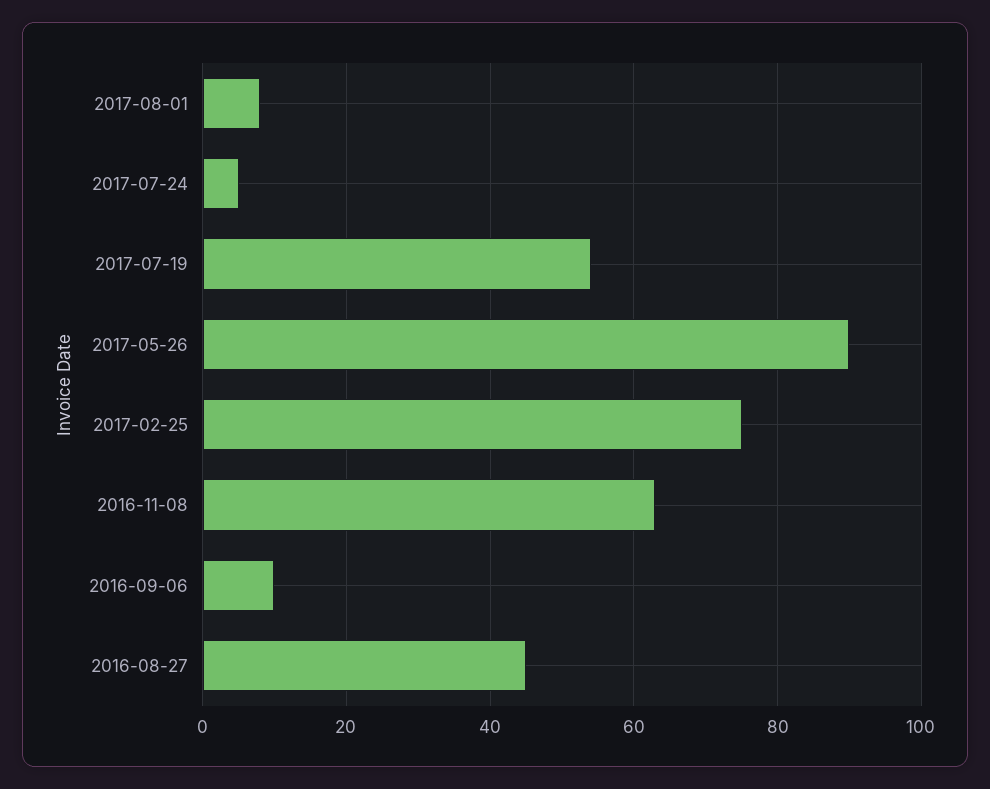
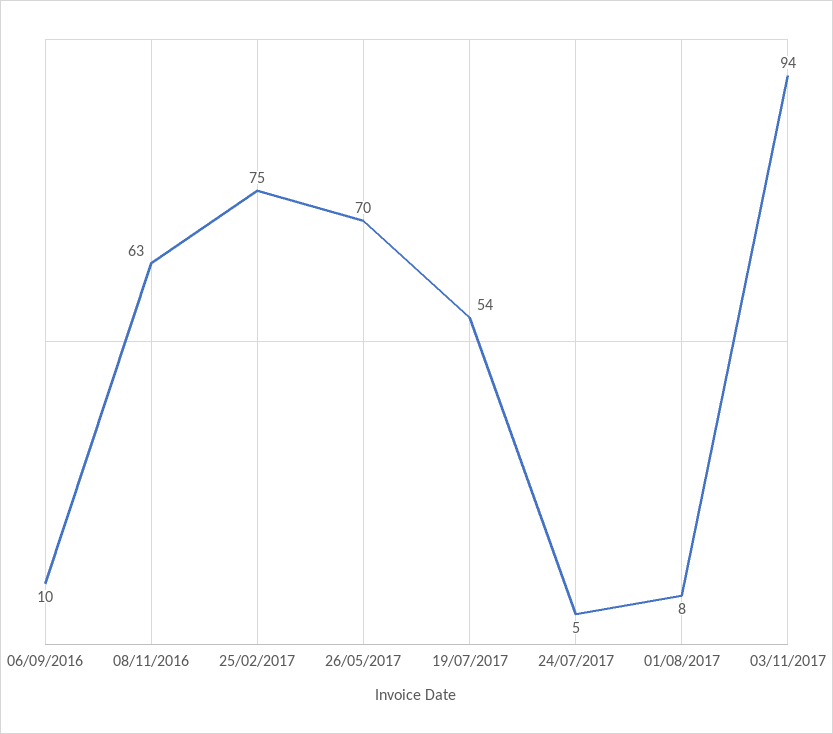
2017-05-26: 90 -> 70
2016-08-27: 45 -> none
03/11/2017: none -> 94

